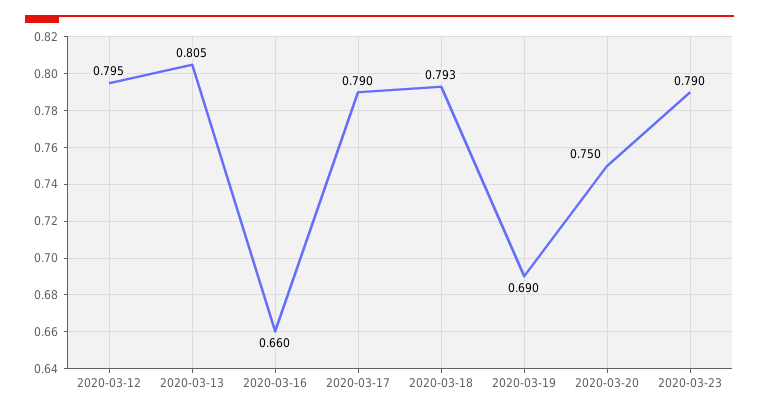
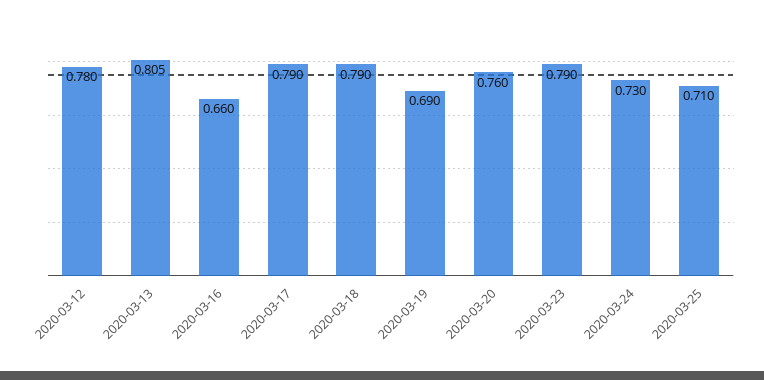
2020-03-12: 0.795 -> 0.78
2020-03-18: 0.793 -> 0.79
2020-03-20: 0.75 -> 0.76
2020-03-24: none -> 0.73
2020-03-25: none -> 0.71

